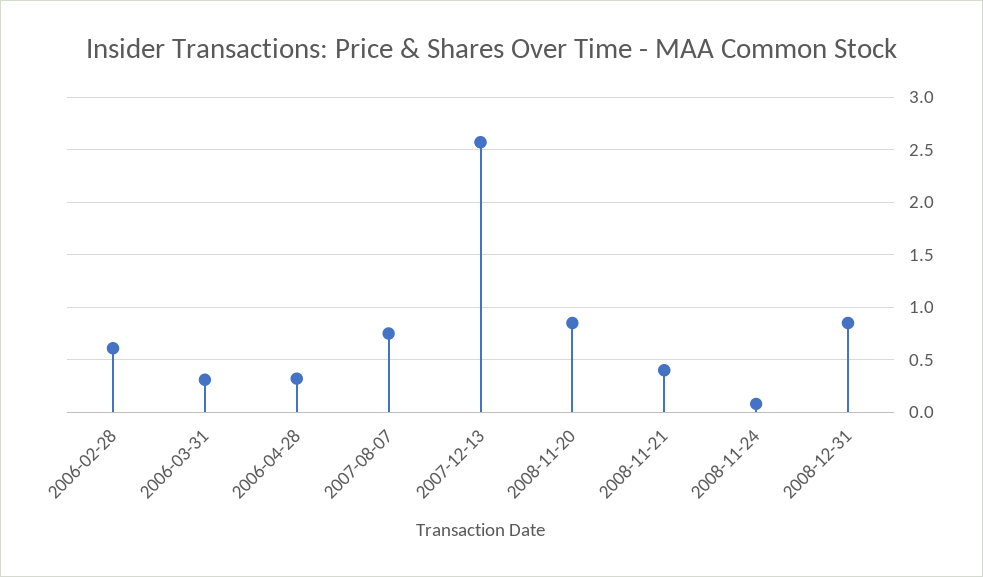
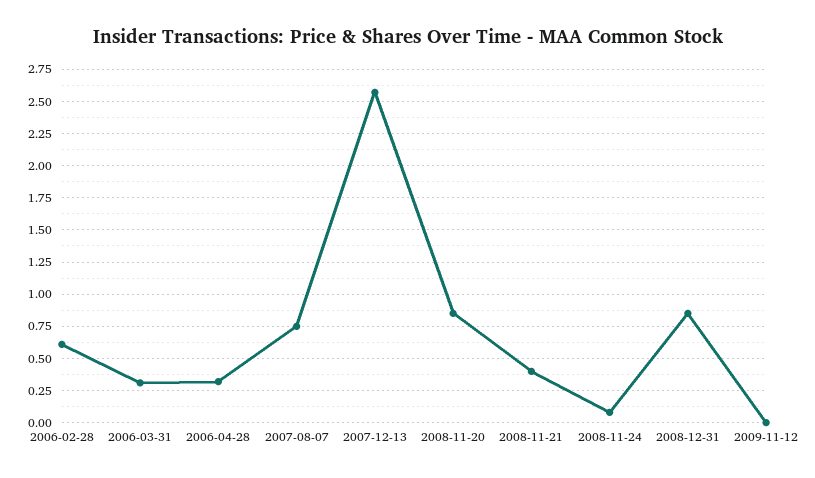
2009-11-12: none -> 0

